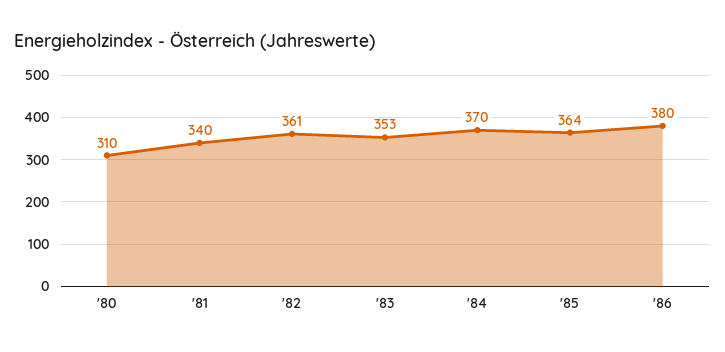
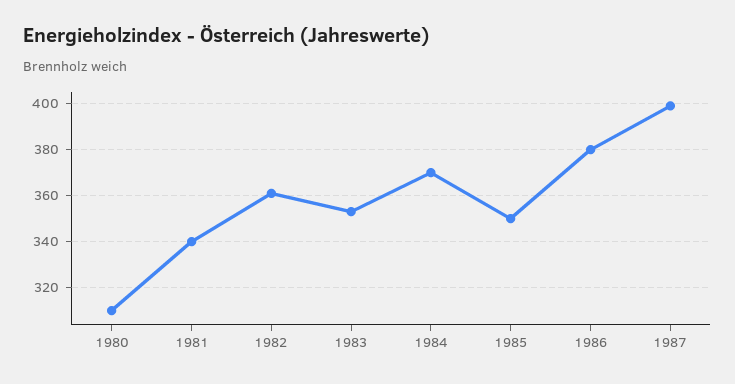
'85: 364 -> 350
1987: none -> 400

